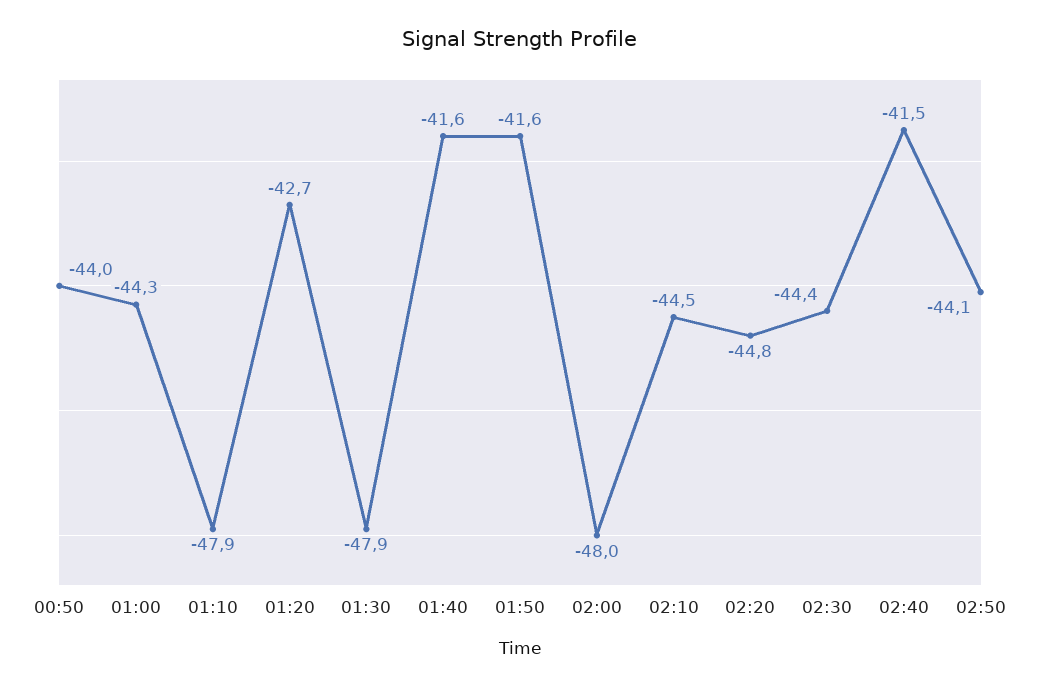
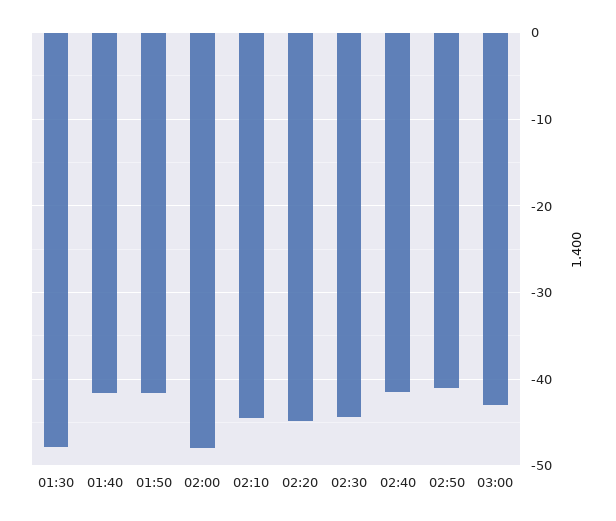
00:50: -44 -> none
01:00: -44.3 -> none
01:10: -47.9 -> none
01:20: -42.7 -> none
02:50: -44.1 -> -41
03:00: none -> -43

